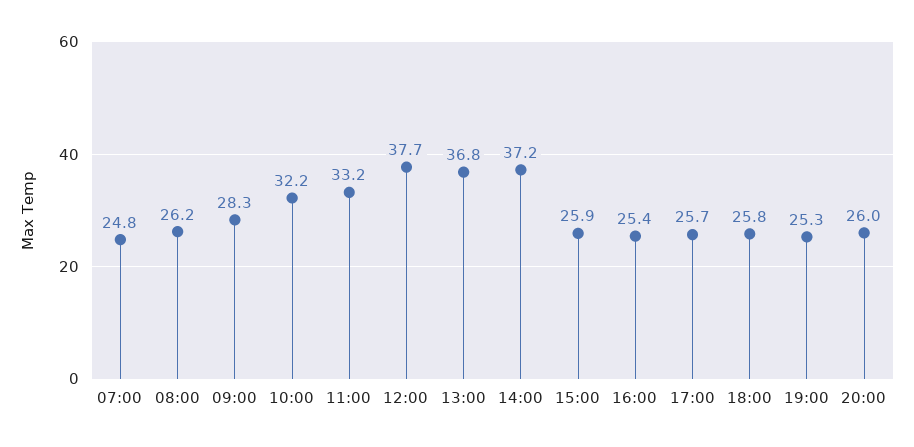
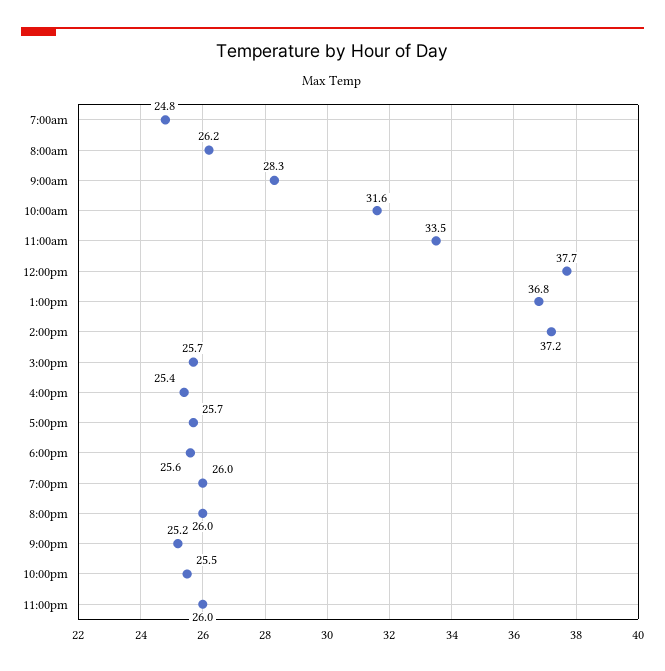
10:00: 32.2 -> 31.6
11:00: 33.2 -> 33.5
15:00: 25.9 -> 25.7
18:00: 25.8 -> 25.6
19:00: 25.3 -> 26
9:00pm: none -> 25.2
10:00pm: none -> 25.5
11:00pm: none -> 26

